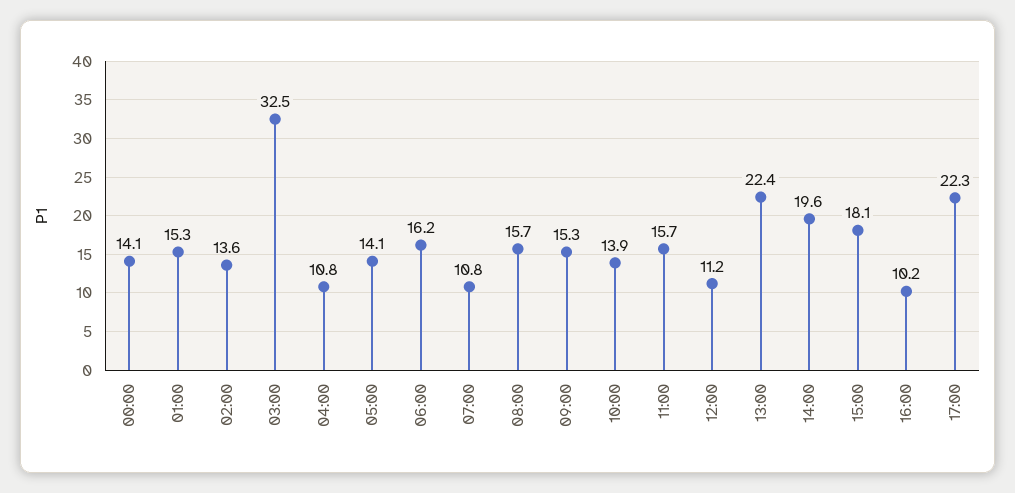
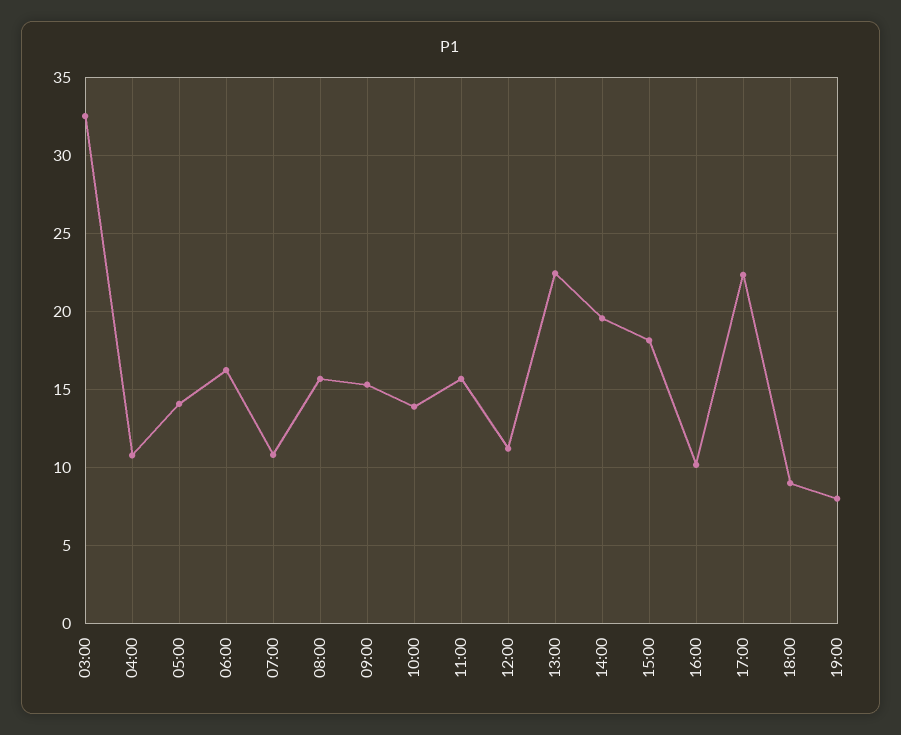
00:00: 14.1 -> none
01:00: 15.3 -> none
02:00: 13.6 -> none
18:00: none -> 9
19:00: none -> 8

